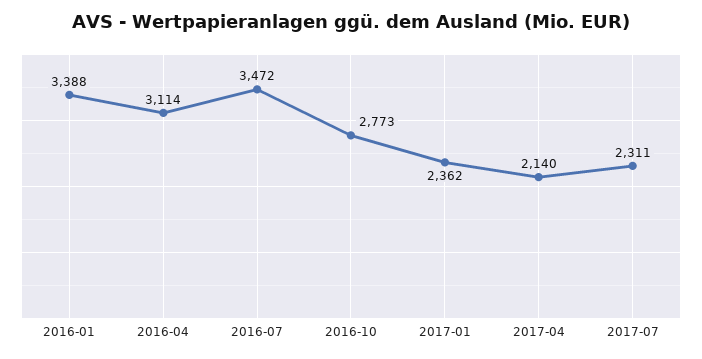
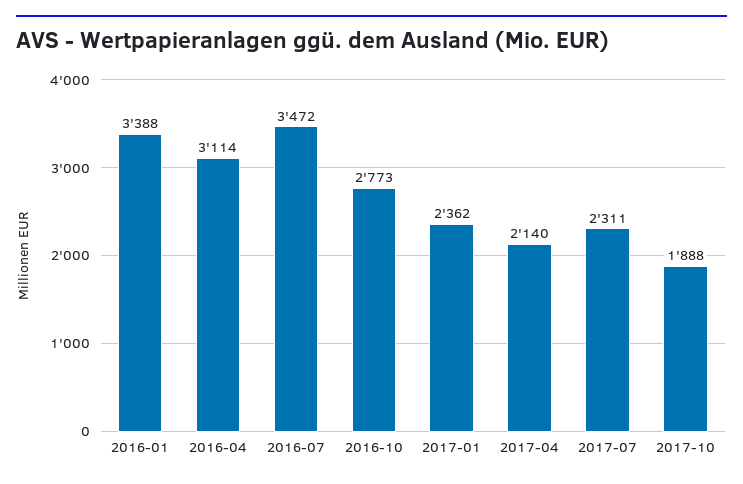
2017-10: none -> 1888

